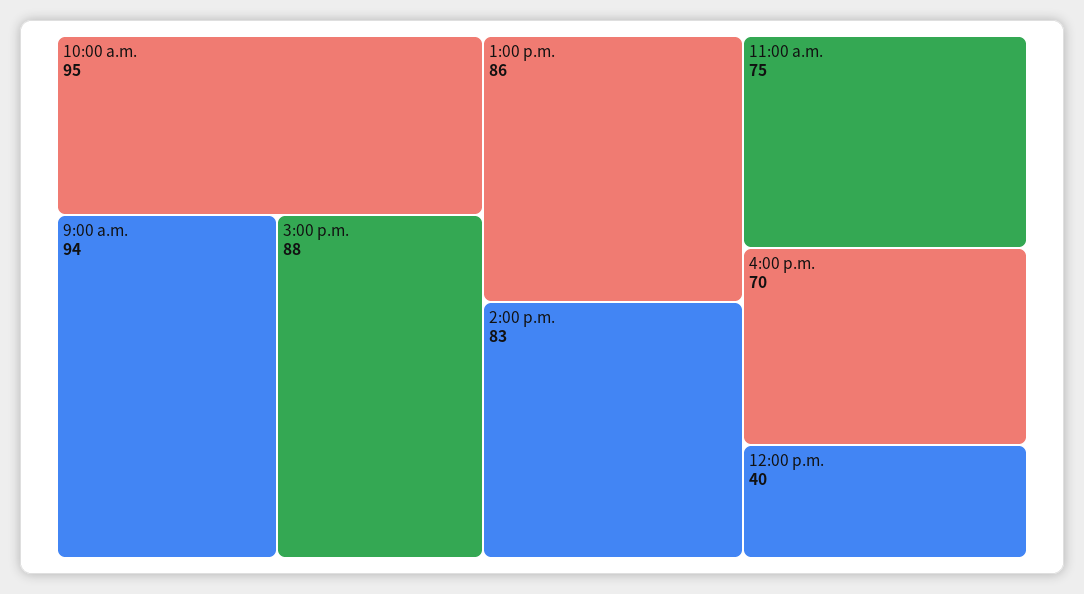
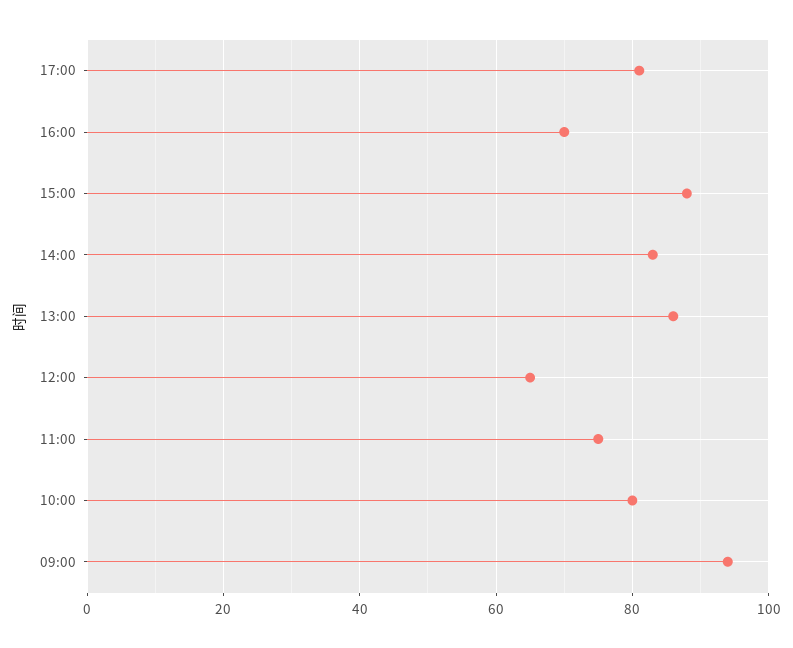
10:00 a.m.: 95 -> 80
12:00 p.m.: 40 -> 65
17:00: none -> 80

